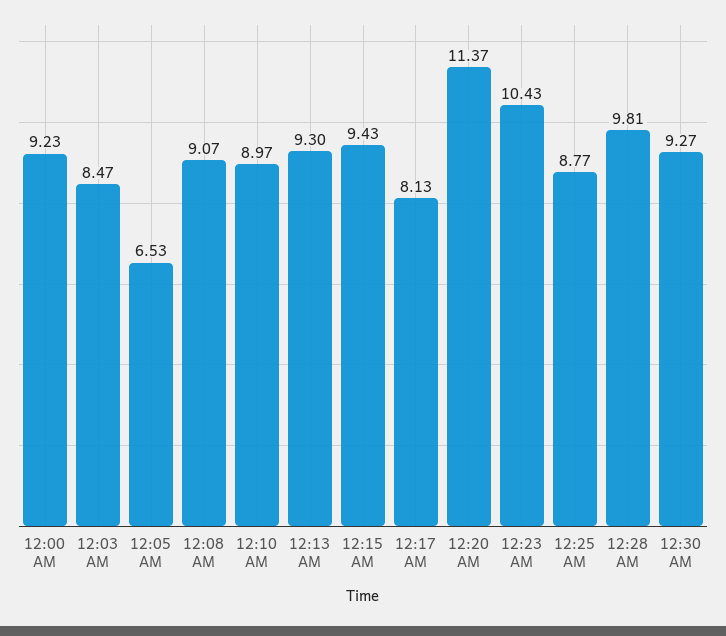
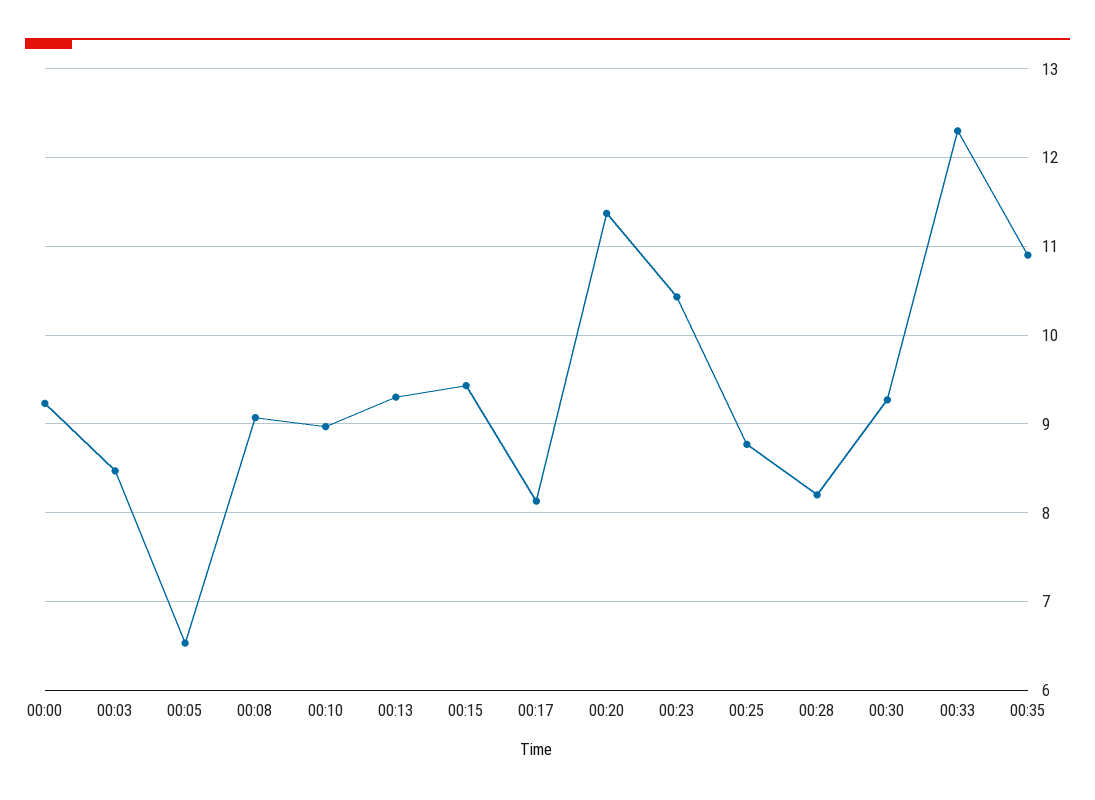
12:28 AM: 9.81 -> 8.2
00:33: none -> 12.3
00:35: none -> 10.9

